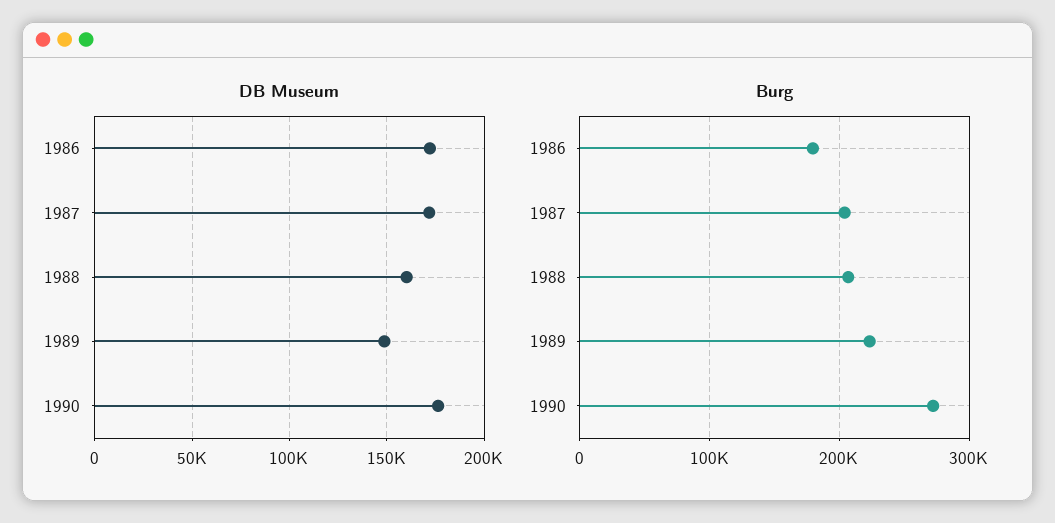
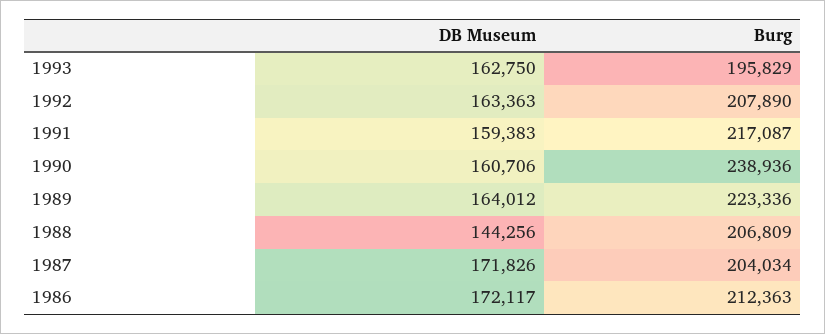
DB Museum, 1988: 160000 -> 144256
DB Museum, 1989: 150000 -> 164012
DB Museum, 1990: 175000 -> 160706
Burg, 1986: 180000 -> 212363
Burg, 1990: 270000 -> 238936
DB Museum, 1993: none -> 162750
Burg, 1993: none -> 195829
DB Museum, 1992: none -> 163363
Burg, 1992: none -> 207890
DB Museum, 1991: none -> 159383
Burg, 1991: none -> 217087

